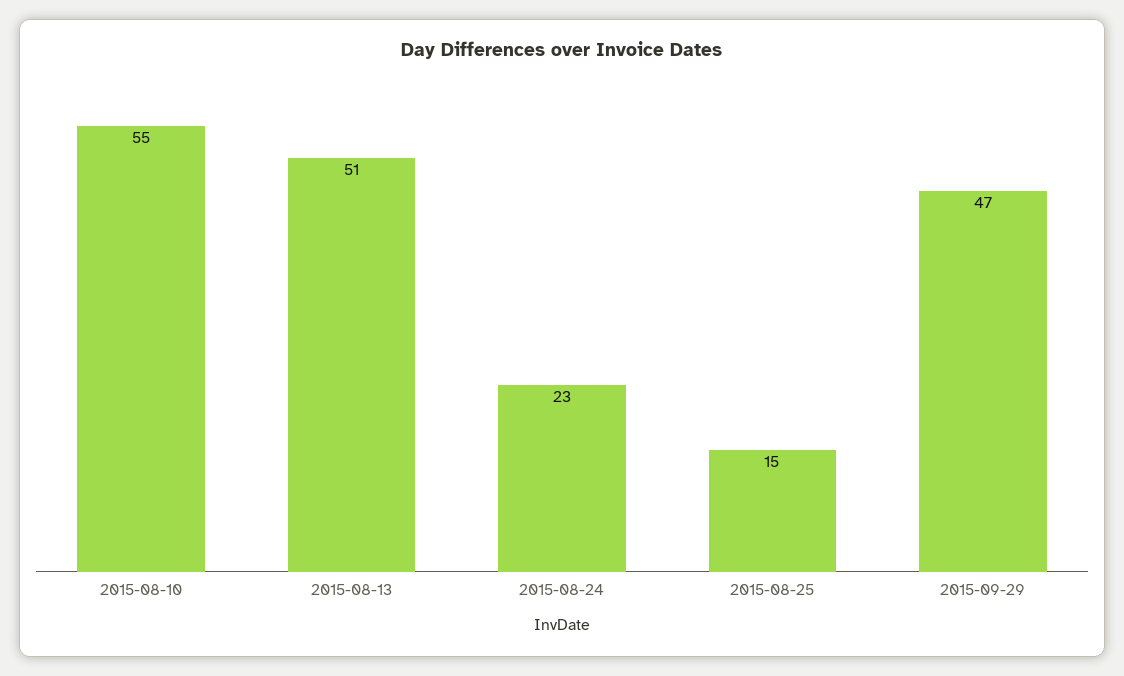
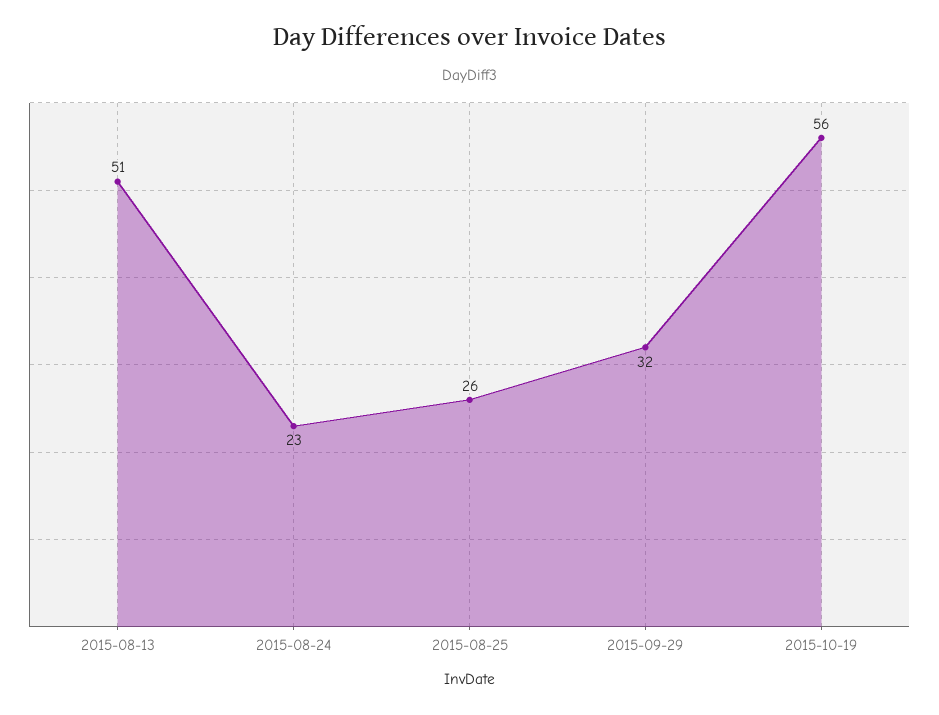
2015-08-10: 55 -> none
2015-08-25: 15 -> 26
2015-09-29: 47 -> 32
2015-10-19: none -> 56

